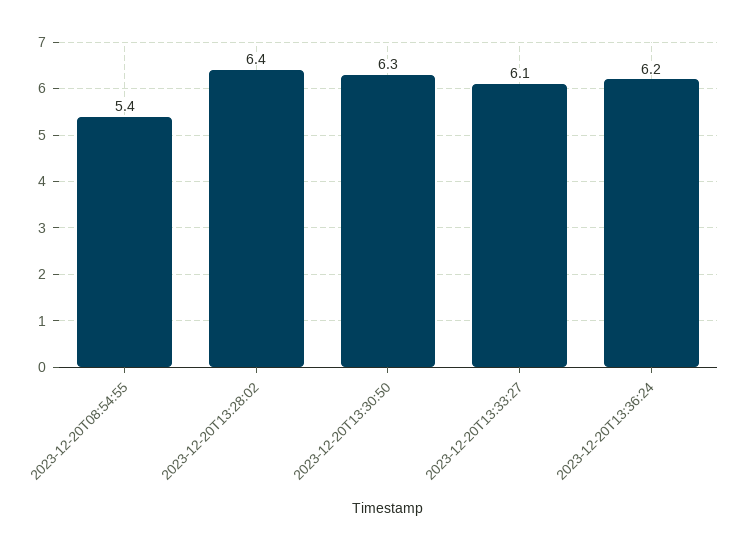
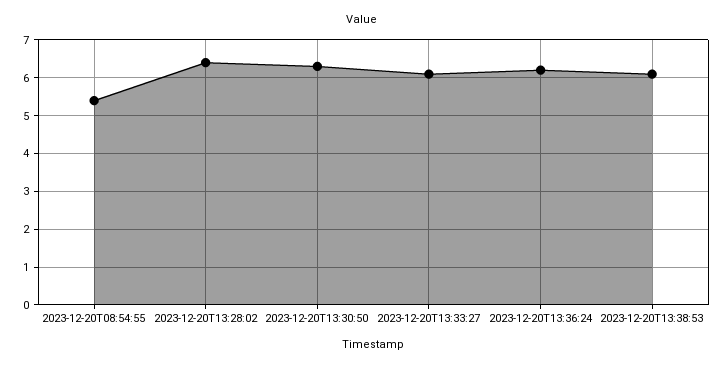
2023-12-20T13:38:53: none -> 6

